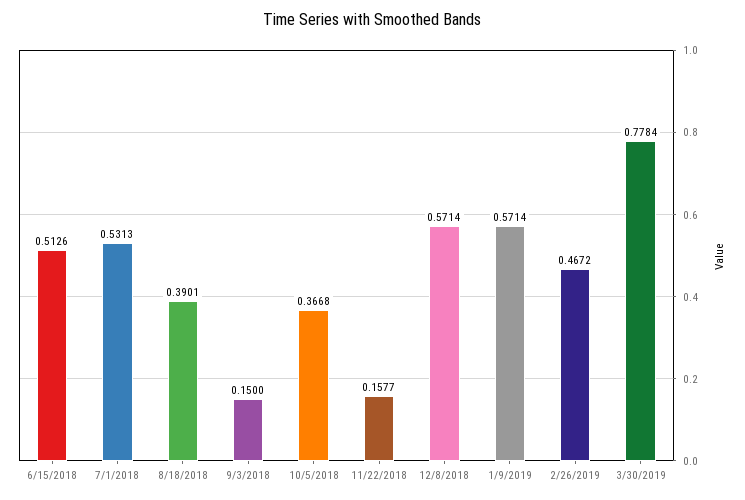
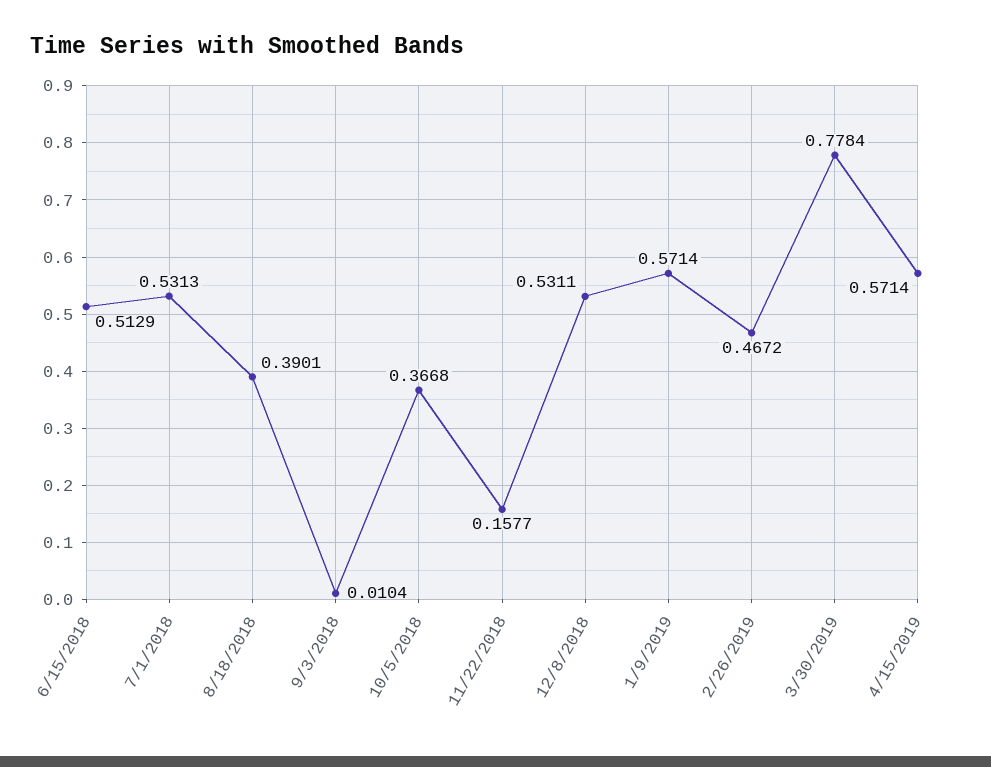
6/15/2018: 0.5126 -> 0.5129
9/3/2018: 0.15 -> 0.0104
12/8/2018: 0.5714 -> 0.5311
4/15/2019: none -> 0.5714

